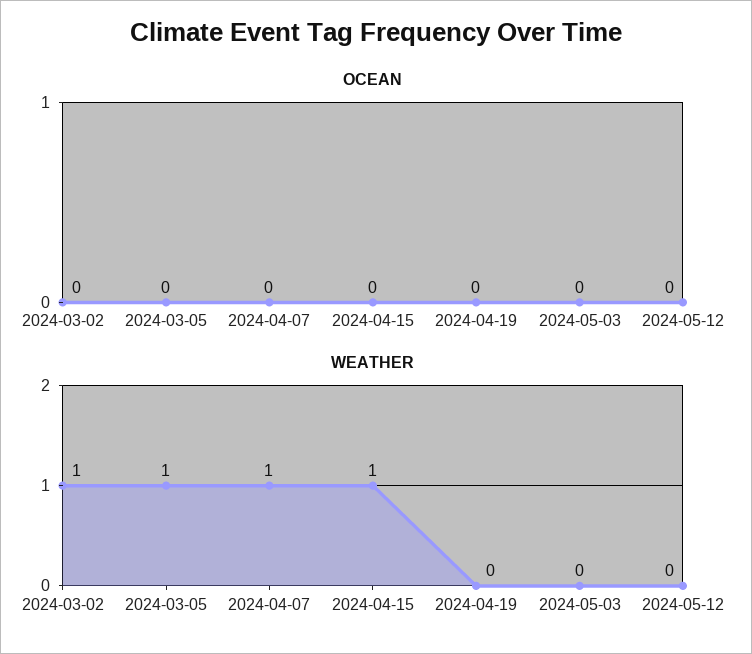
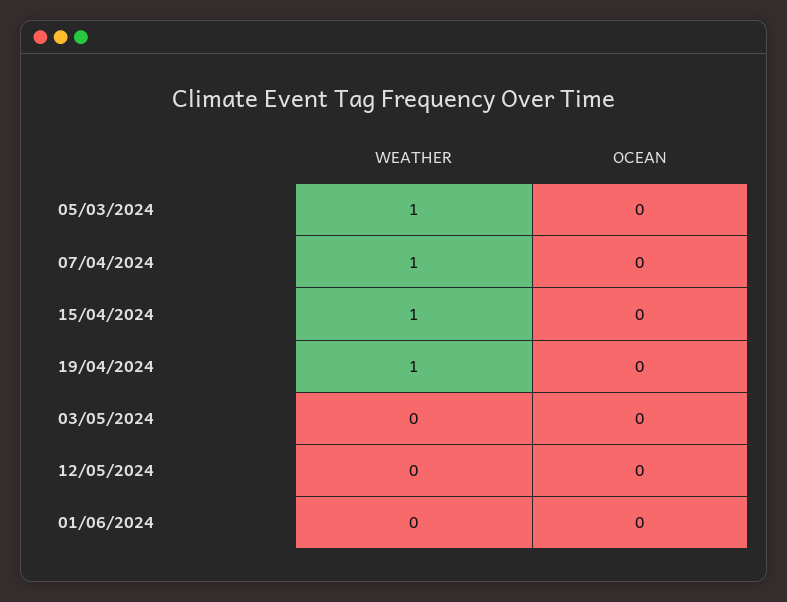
OCEAN, 2024-03-02: 0 -> none
WEATHER, 2024-03-02: 1 -> none
WEATHER, 2024-04-19: 0 -> 1
WEATHER, 01/06/2024: none -> 0
OCEAN, 01/06/2024: none -> 0

